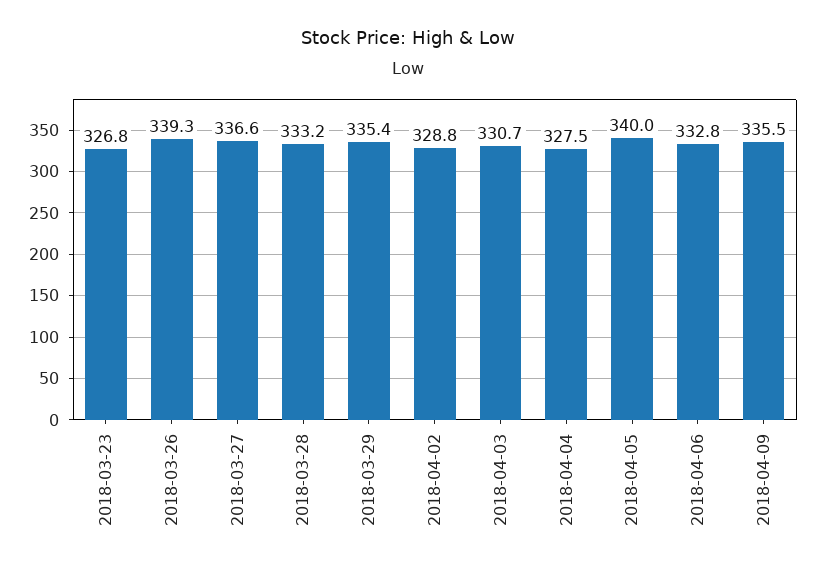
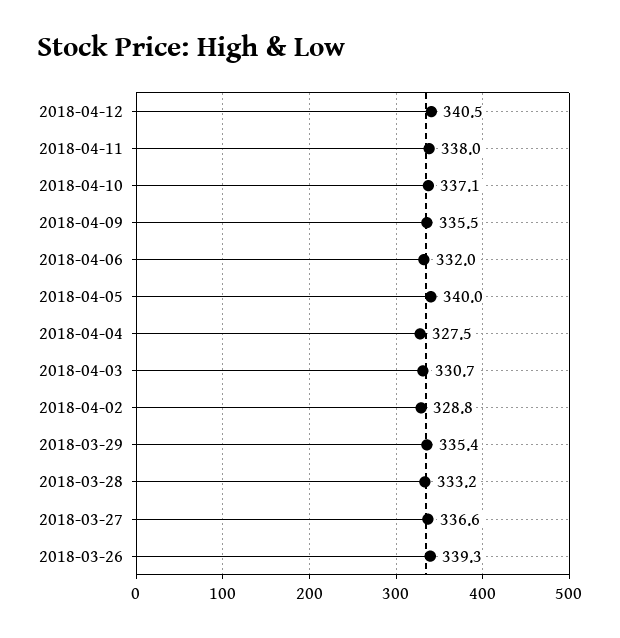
2018-03-23: 326.8 -> none
2018-04-06: 332.8 -> 332
2018-04-12: none -> 340.5
2018-04-11: none -> 338
2018-04-10: none -> 337.1

